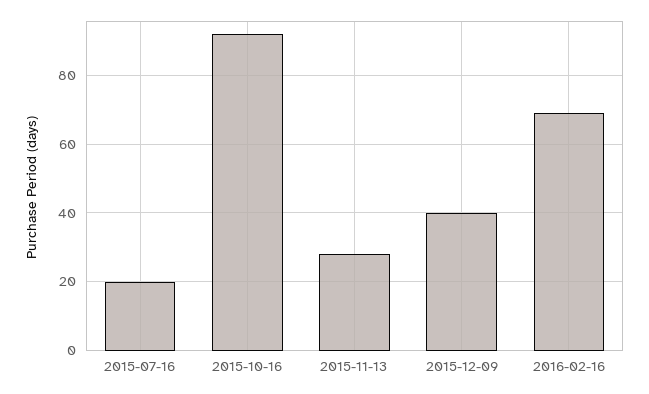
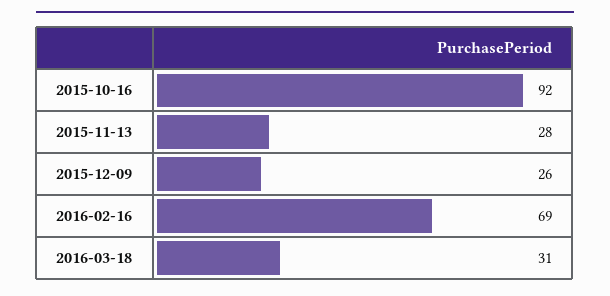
2015-07-16: 20 -> none
2015-12-09: 40 -> 26
2016-03-18: none -> 31

